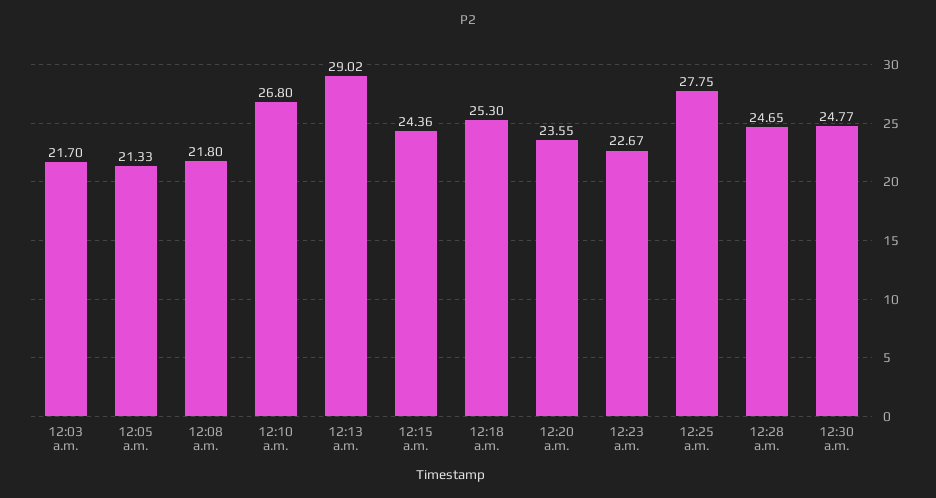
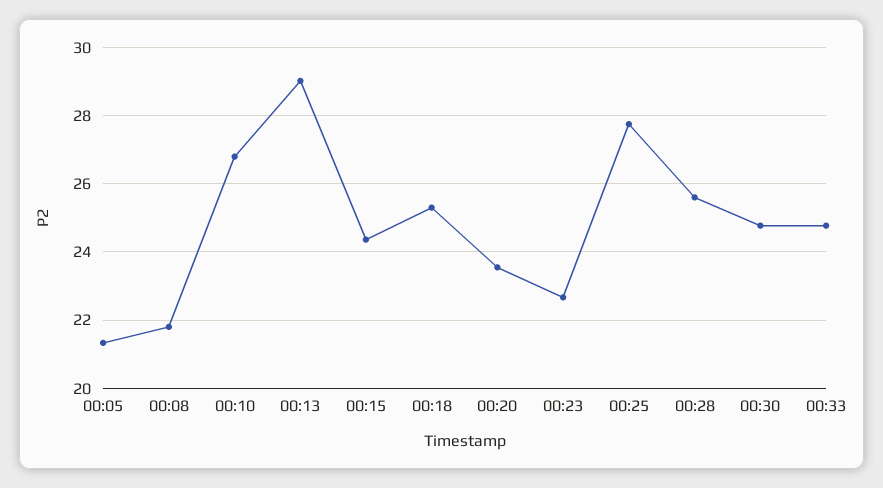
12:03 a.m.: 21.7 -> none
12:28 a.m.: 24.65 -> 25.6
00:33: none -> 24.8

